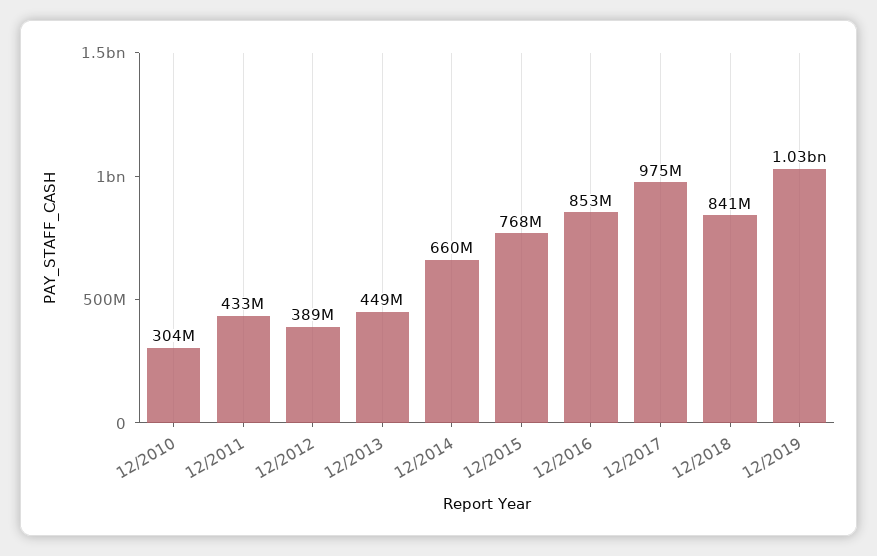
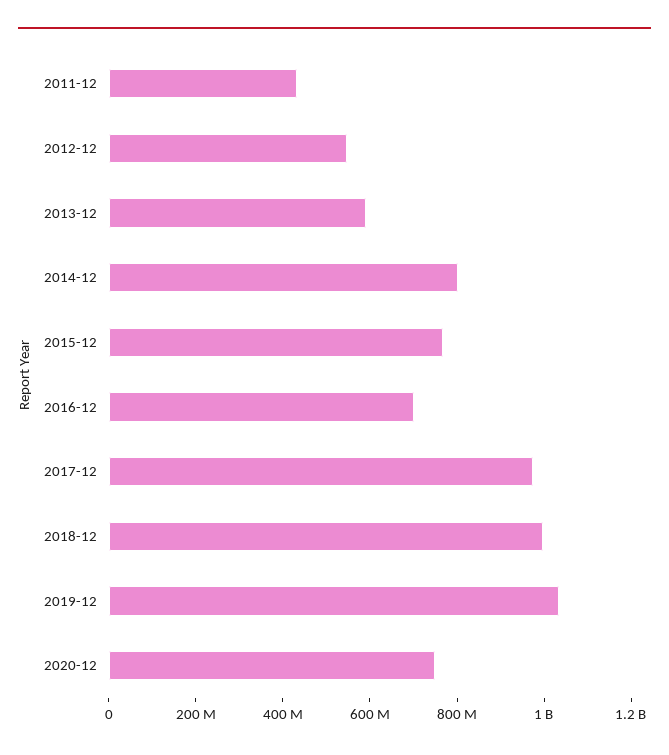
12/2010: 304000000 -> none
12/2012: 389000000 -> 550000000
12/2013: 449000000 -> 600000000
12/2014: 660000000 -> 800000000
12/2016: 853000000 -> 700000000
12/2018: 841000000 -> 1000000000
2020-12: none -> 750000000

